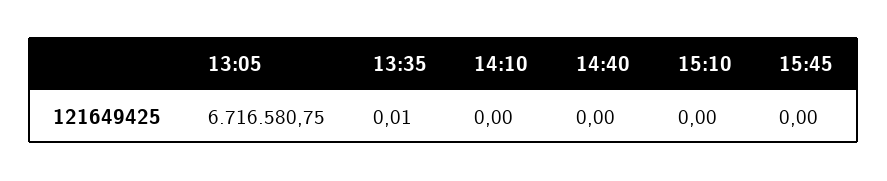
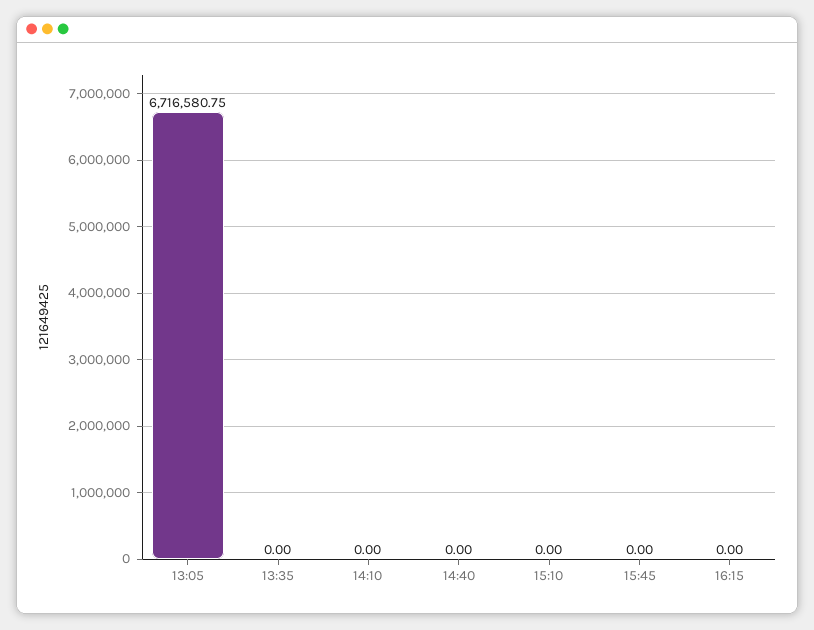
13:35: 0.01 -> 0
16:15: none -> 0

